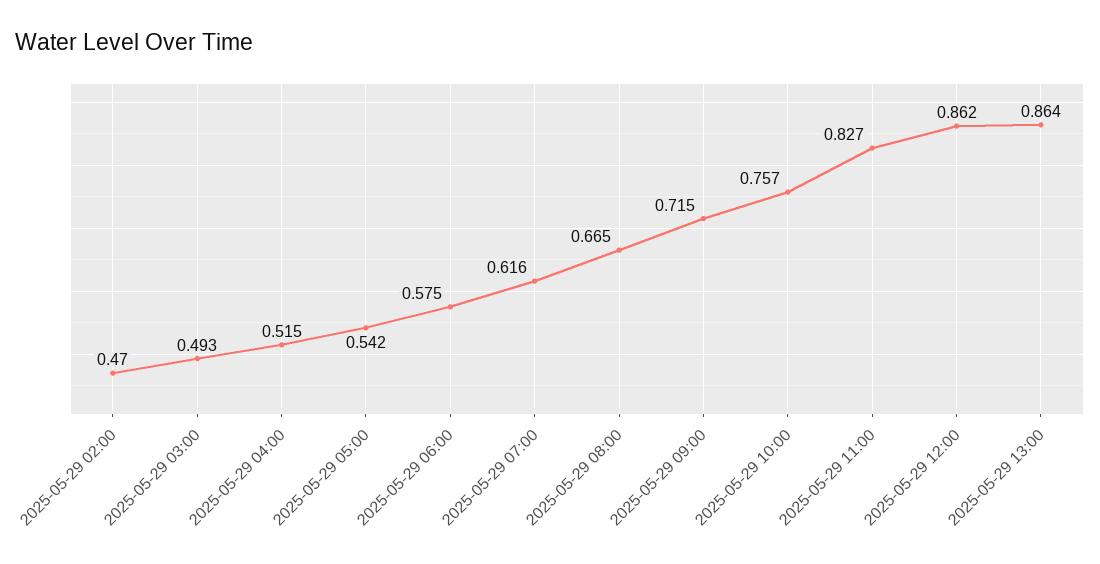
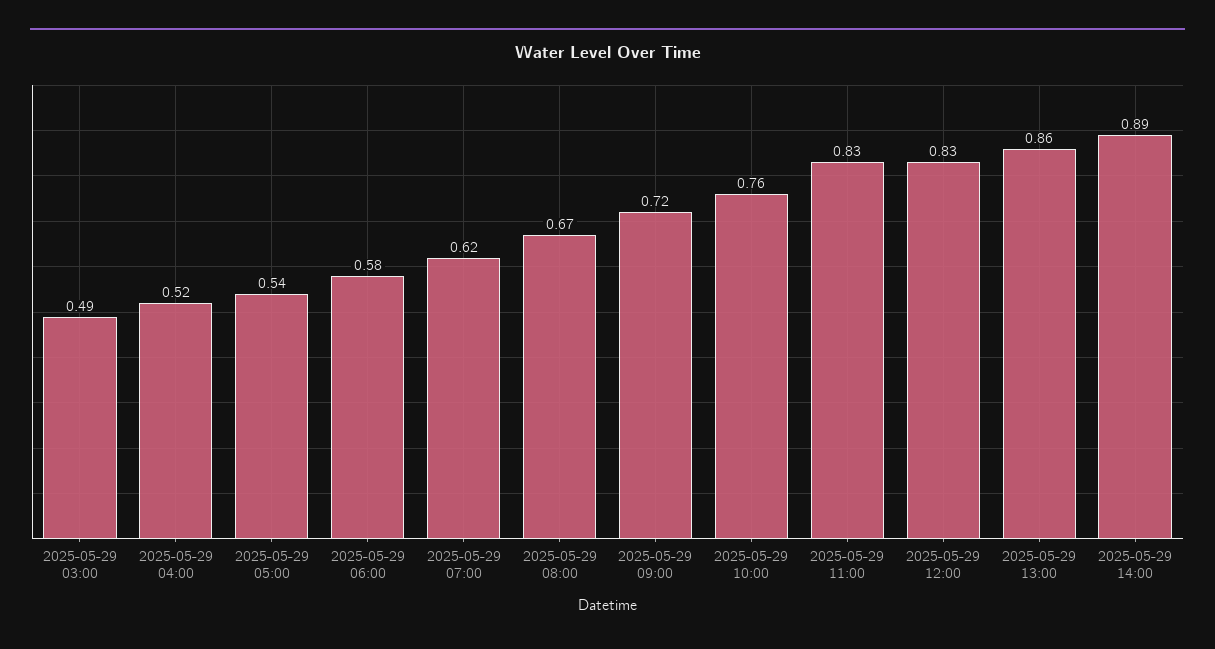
2025-05-29 02:00: 0.47 -> none
2025-05-29 12:00: 0.862 -> 0.83
2025-05-29 14:00: none -> 0.89

